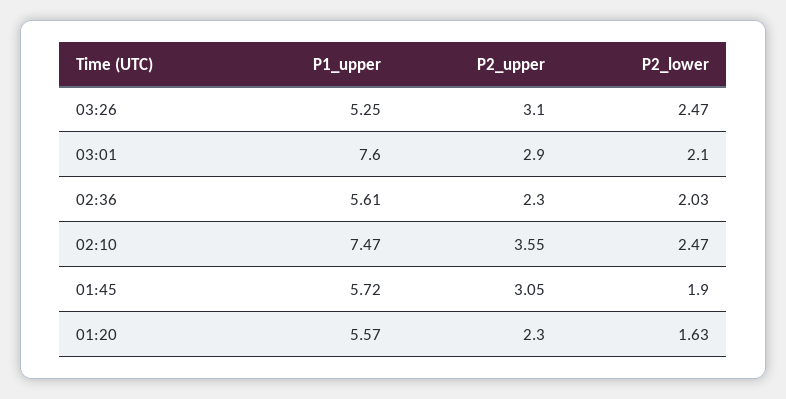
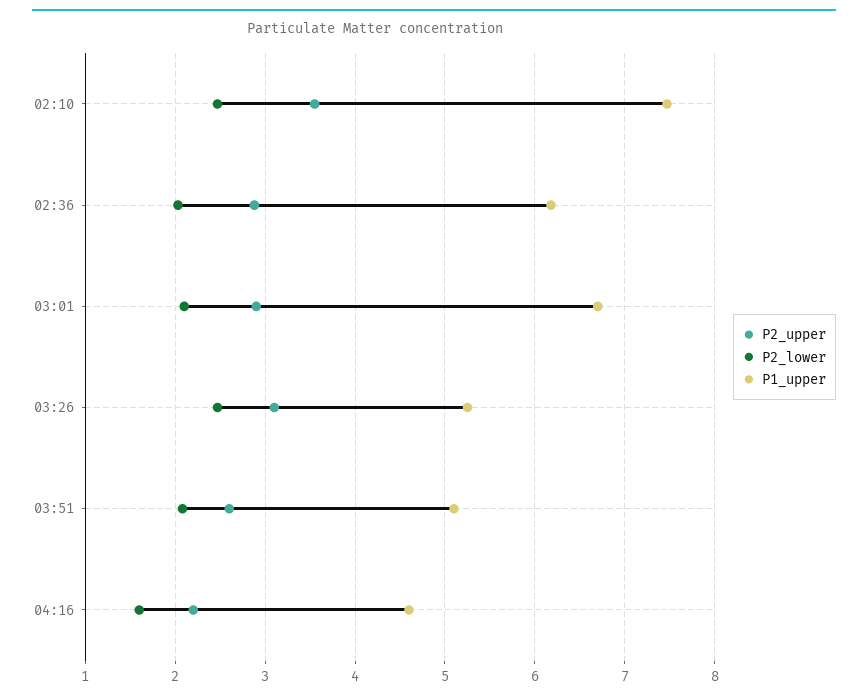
P1_upper, 03:01: 7.6 -> 6.7
P1_upper, 02:36: 5.61 -> 6.2
P2_upper, 02:36: 2.3 -> 2.9
P1_upper, 01:45: 5.72 -> none
P2_upper, 01:45: 3.05 -> none
P2_lower, 01:45: 1.9 -> none
P1_upper, 01:20: 5.57 -> none
P2_upper, 01:20: 2.3 -> none
P2_lower, 01:20: 1.63 -> none
P2_upper, 03:51: none -> 2.6
P2_lower, 03:51: none -> 2.1
P1_upper, 03:51: none -> 5.1
P2_upper, 04:16: none -> 2.2
P2_lower, 04:16: none -> 1.6
P1_upper, 04:16: none -> 4.6

